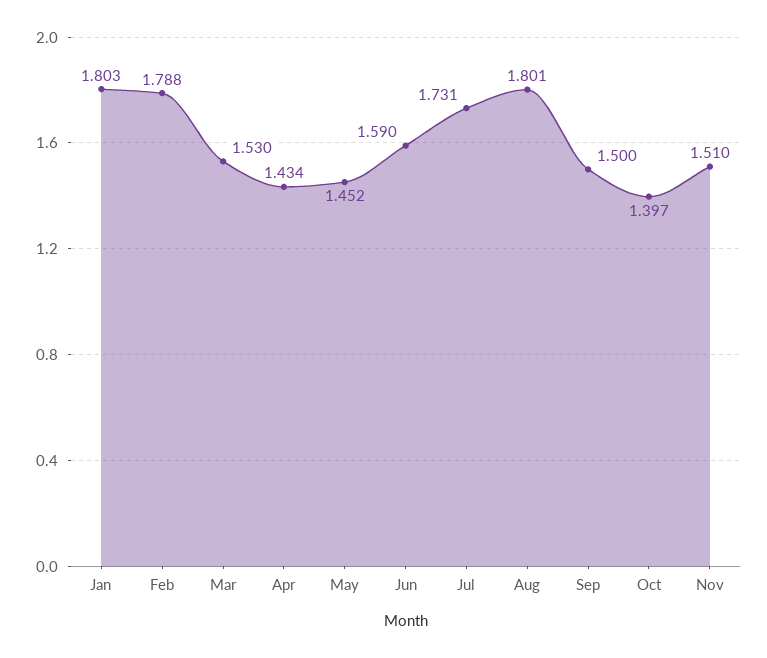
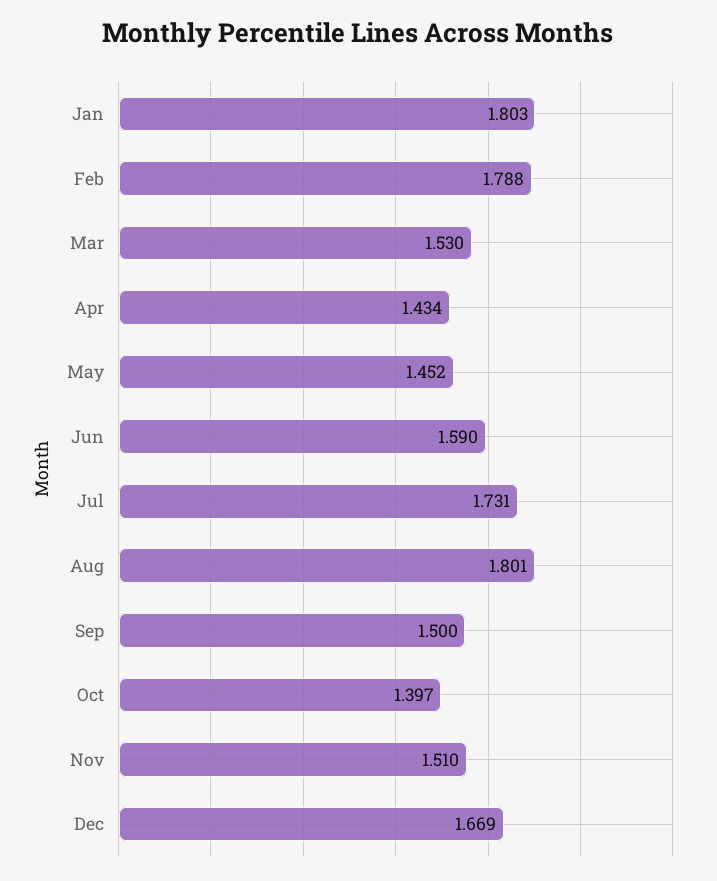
Dec: none -> 1.669

